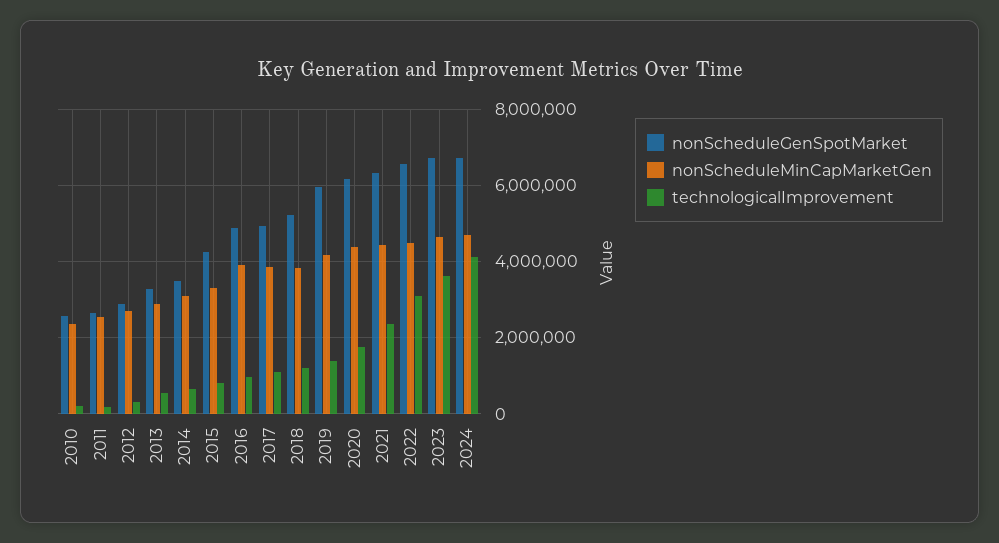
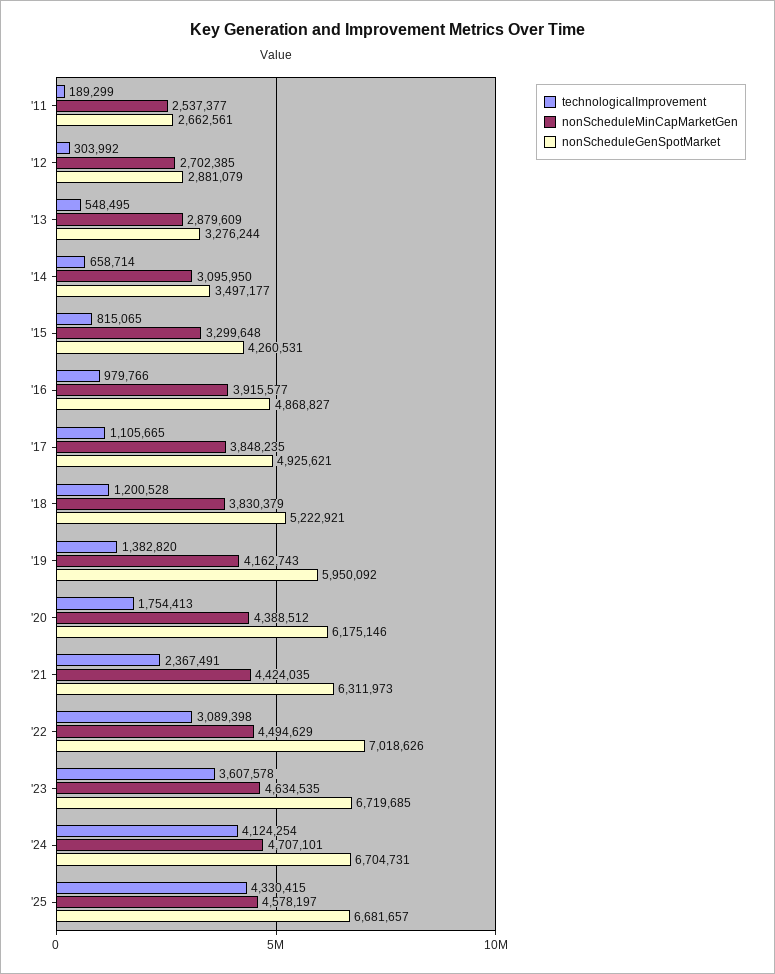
nonScheduleGenSpotMarket, 2010: 2600000 -> none
nonScheduleMinCapMarketGen, 2010: 2400000 -> none
technologicalImprovement, 2010: 200000 -> none
nonScheduleGenSpotMarket, 2022: 6600000 -> 7018626
technologicalImprovement, '25: none -> 4330415
nonScheduleMinCapMarketGen, '25: none -> 4578197
nonScheduleGenSpotMarket, '25: none -> 6681657

